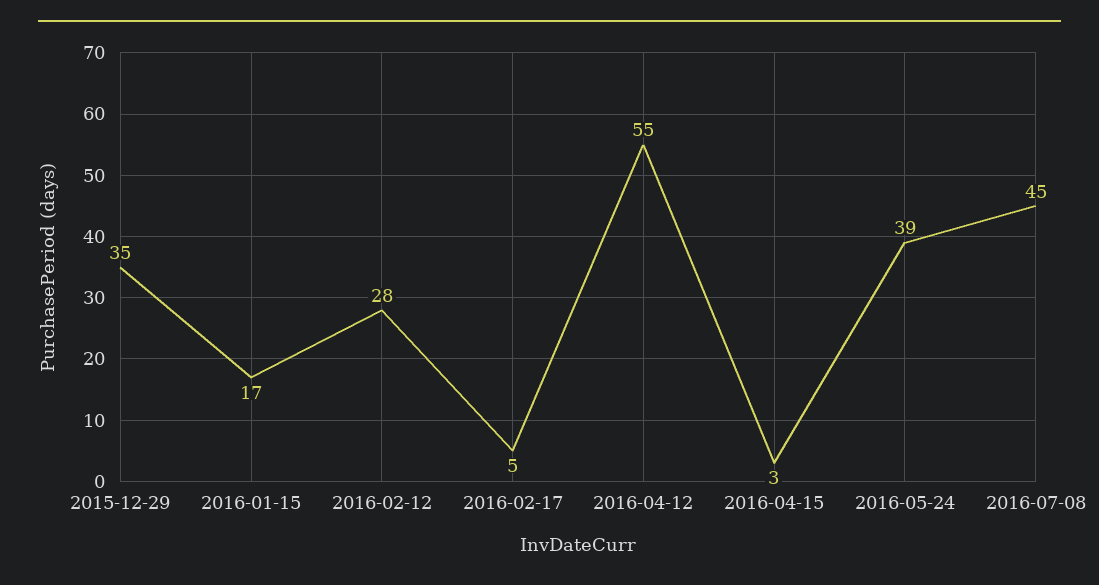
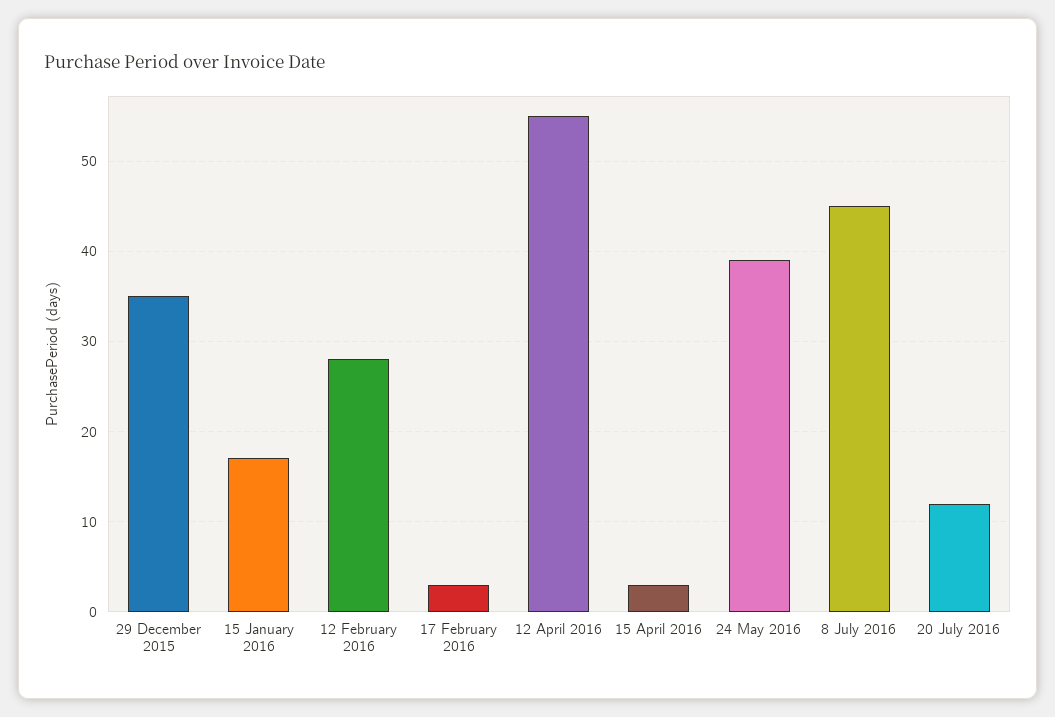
2016-02-17: 5 -> 3
20 July 2016: none -> 12

